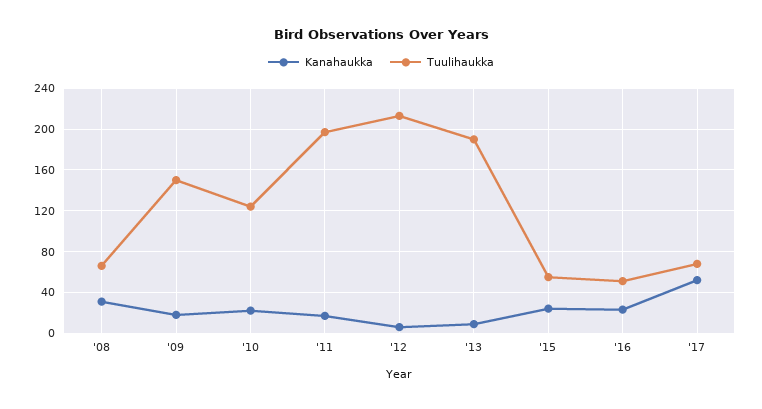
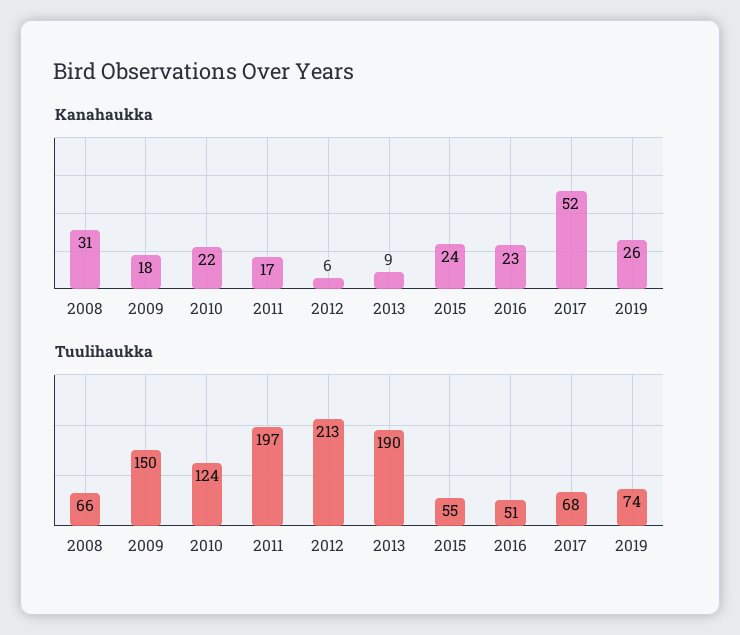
Kanahaukka, 2019: none -> 26
Tuulihaukka, 2019: none -> 74

